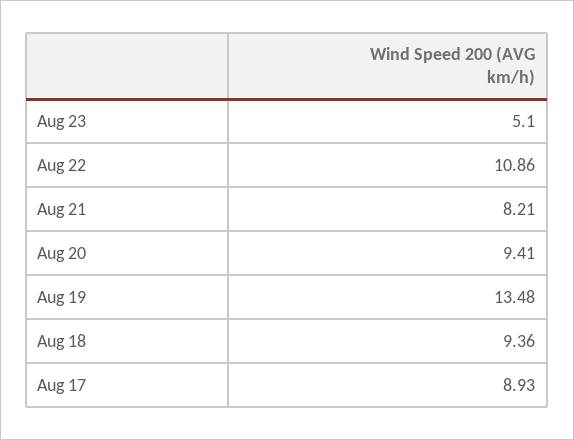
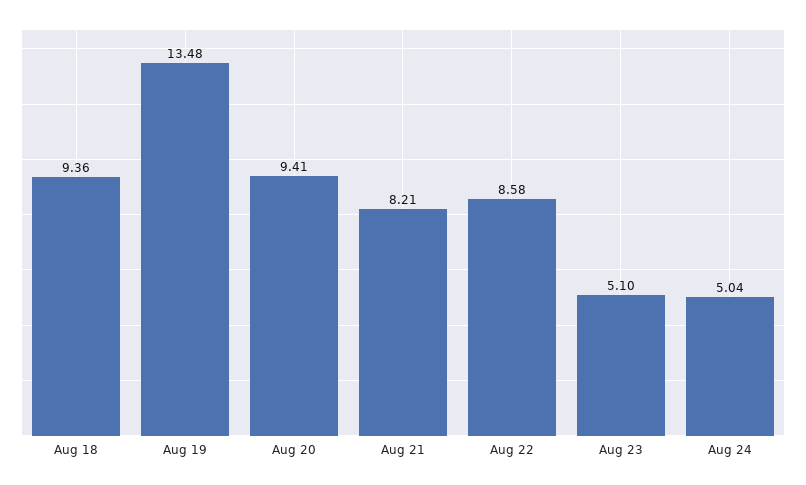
Aug 22: 10.86 -> 8.58
Aug 17: 8.93 -> none
Aug 24: none -> 5.04

